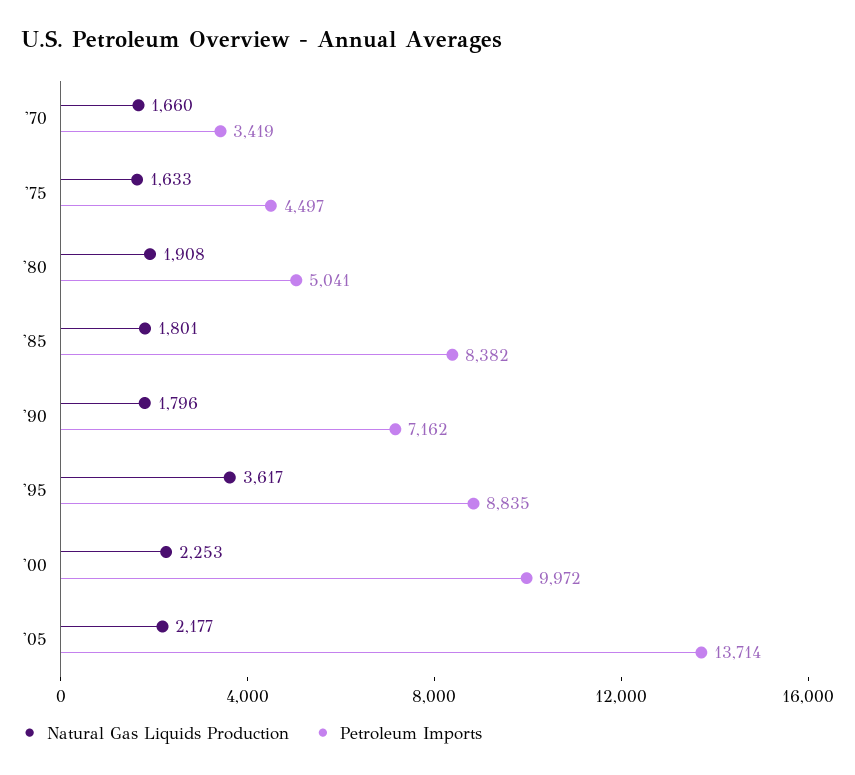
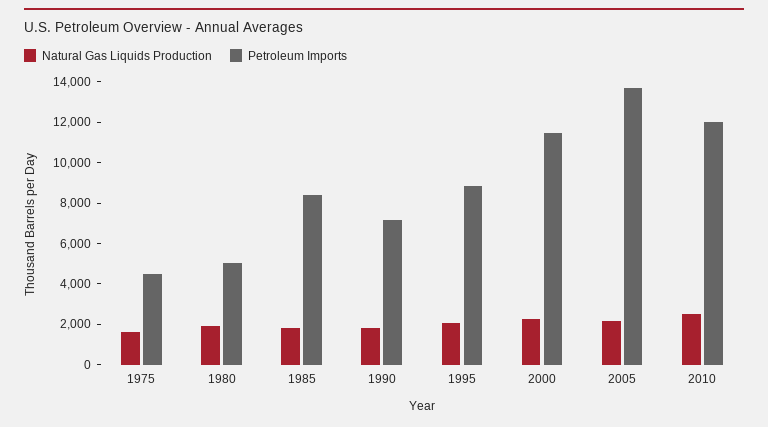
Natural Gas Liquids Production, '70: 1660 -> none
Petroleum Imports, '70: 3419 -> none
Natural Gas Liquids Production, '95: 3617 -> 2000
Petroleum Imports, '00: 9972 -> 11500
Natural Gas Liquids Production, 2010: none -> 2500
Petroleum Imports, 2010: none -> 12000

